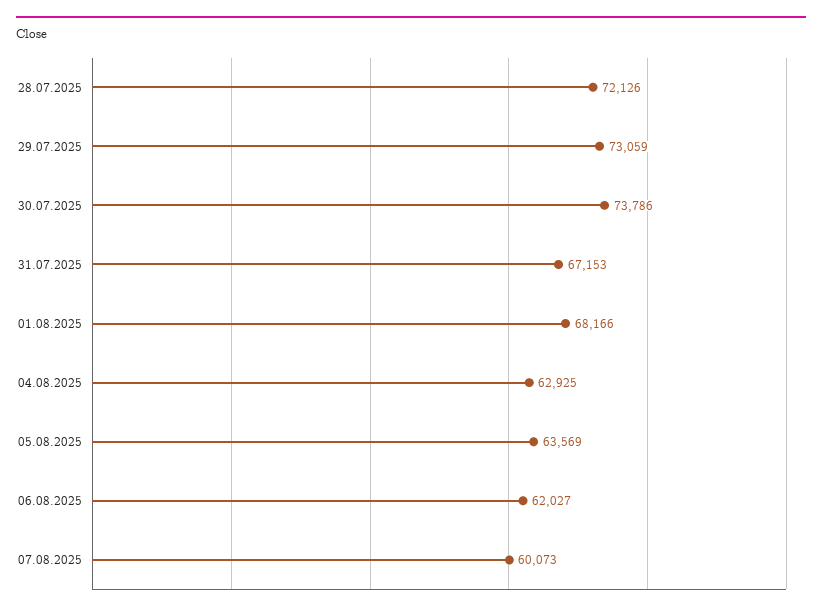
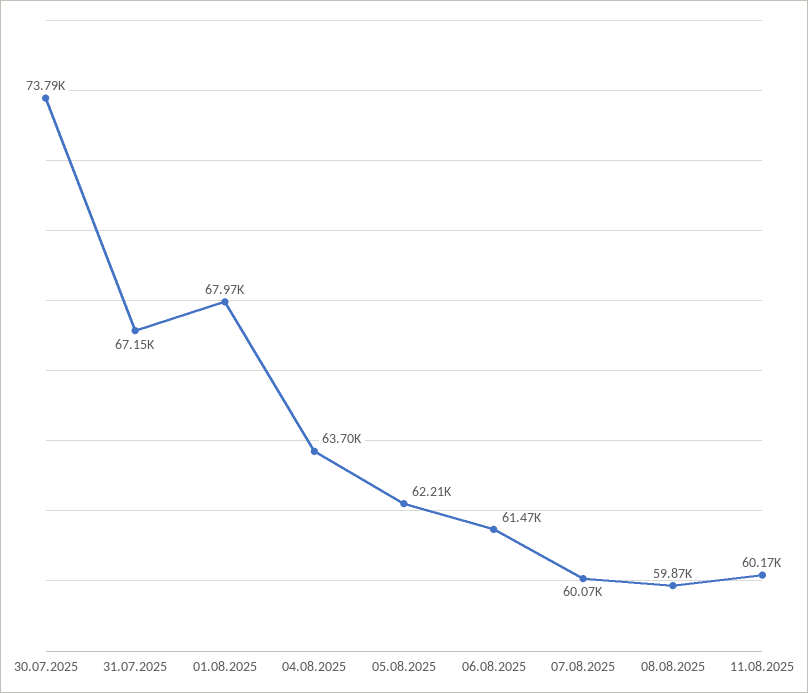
28.07.2025: 72126 -> none
29.07.2025: 73059 -> none
01.08.2025: 68166 -> 67970
04.08.2025: 62925 -> 63700
05.08.2025: 63569 -> 62210
06.08.2025: 62027 -> 61470
08.08.2025: none -> 59870
11.08.2025: none -> 60170

